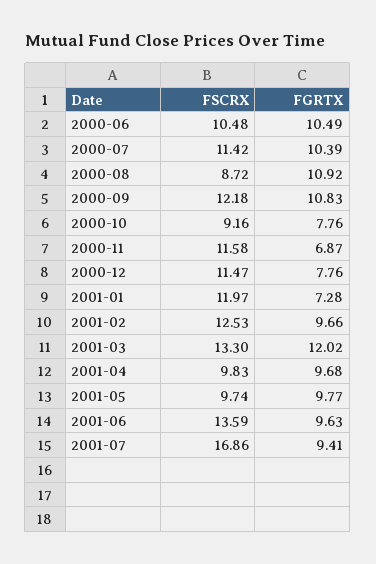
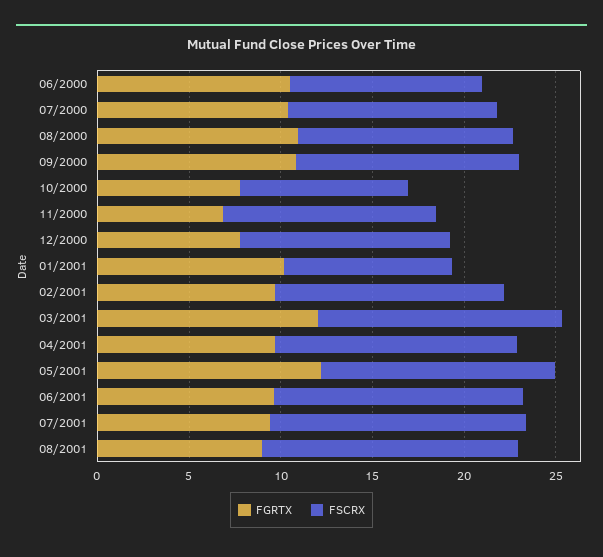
FSCRX, 2000-08: 8.72 -> 12
FSCRX, 2001-01: 11.97 -> 9
FGRTX, 2001-01: 7.28 -> 10
FSCRX, 2001-04: 9.83 -> 13
FSCRX, 2001-05: 9.74 -> 13
FGRTX, 2001-05: 9.77 -> 12
FSCRX, 2001-07: 16.86 -> 14
FGRTX, 08/2001: none -> 9
FSCRX, 08/2001: none -> 14

